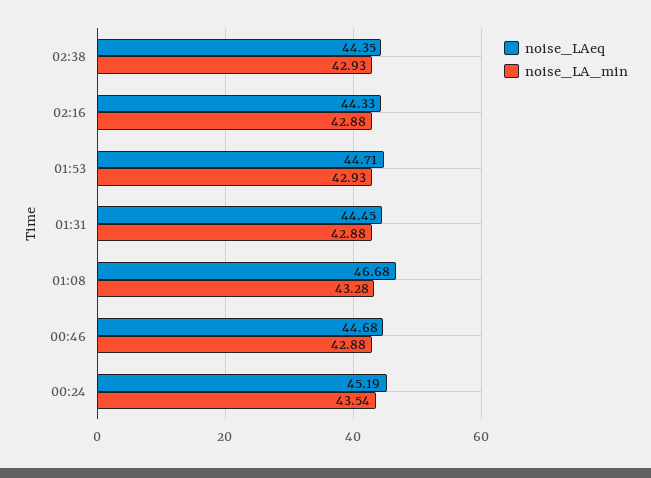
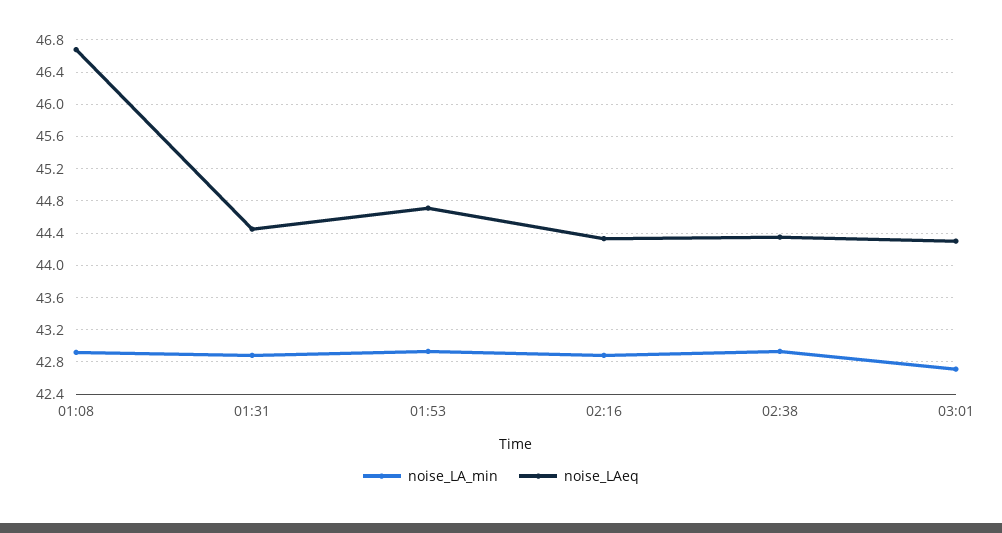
noise_LA_min, 01:08: 43.28 -> 42.9
noise_LAeq, 00:46: 44.68 -> none
noise_LA_min, 00:46: 42.88 -> none
noise_LAeq, 00:24: 45.19 -> none
noise_LA_min, 00:24: 43.54 -> none
noise_LA_min, 03:01: none -> 42.7
noise_LAeq, 03:01: none -> 44.3

